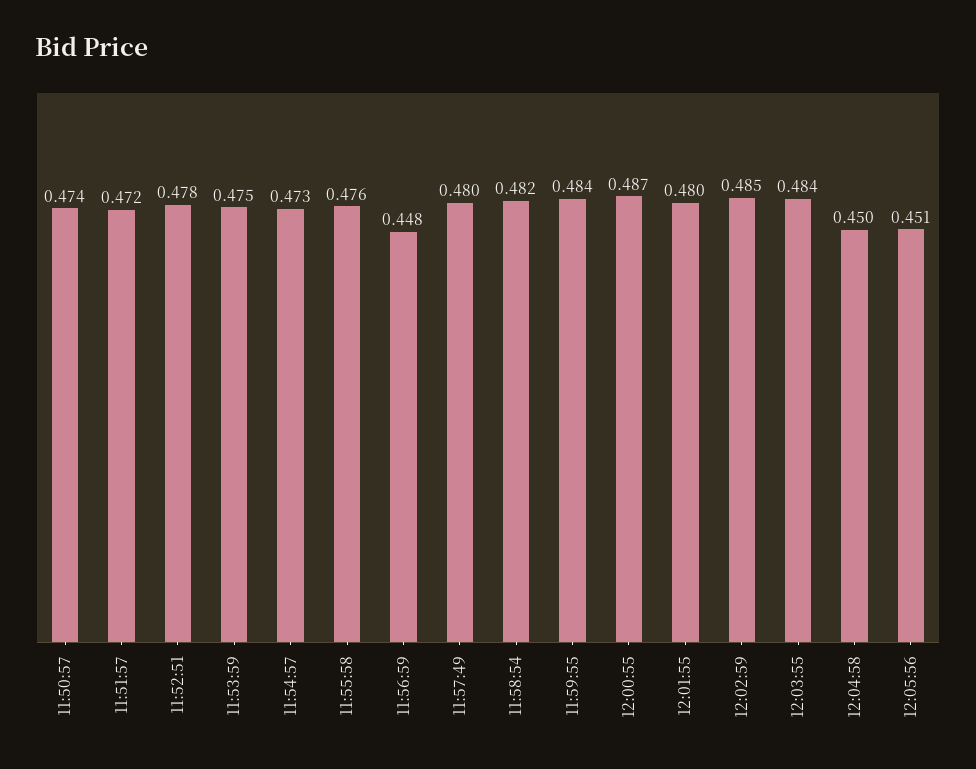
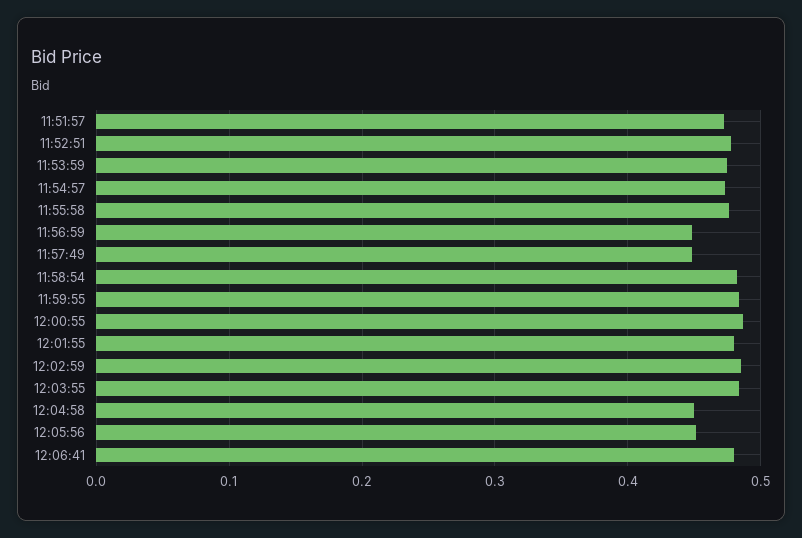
11:50:57: 0.474 -> none
11:57:49: 0.48 -> 0.45
12:06:41: none -> 0.48

